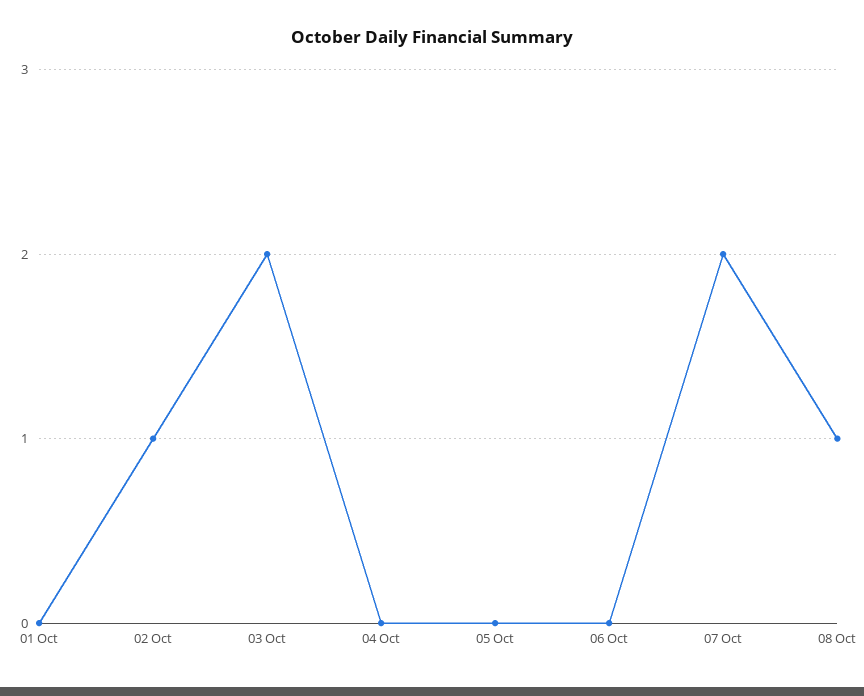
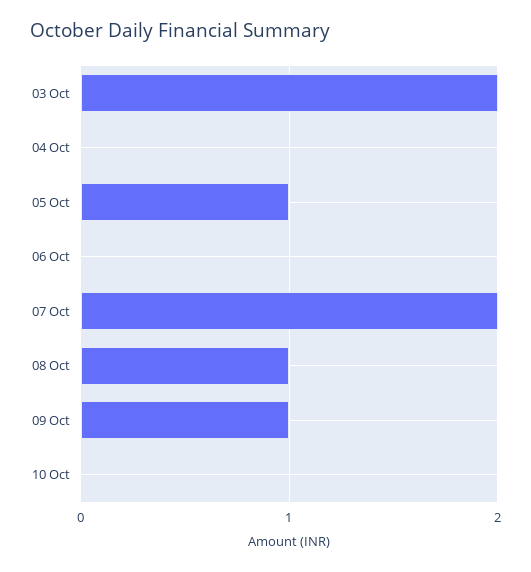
01 Oct: 0 -> none
02 Oct: 1 -> none
05 Oct: 0 -> 1
09 Oct: none -> 1
10 Oct: none -> 0

